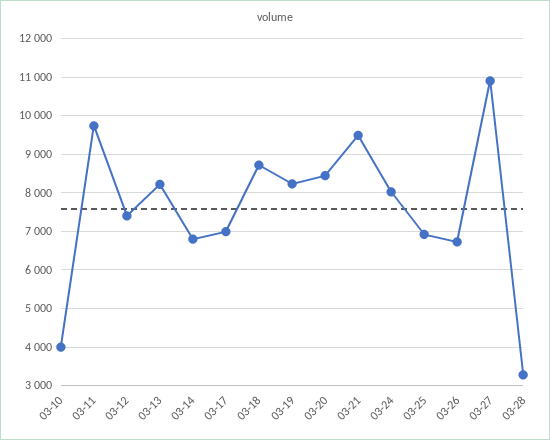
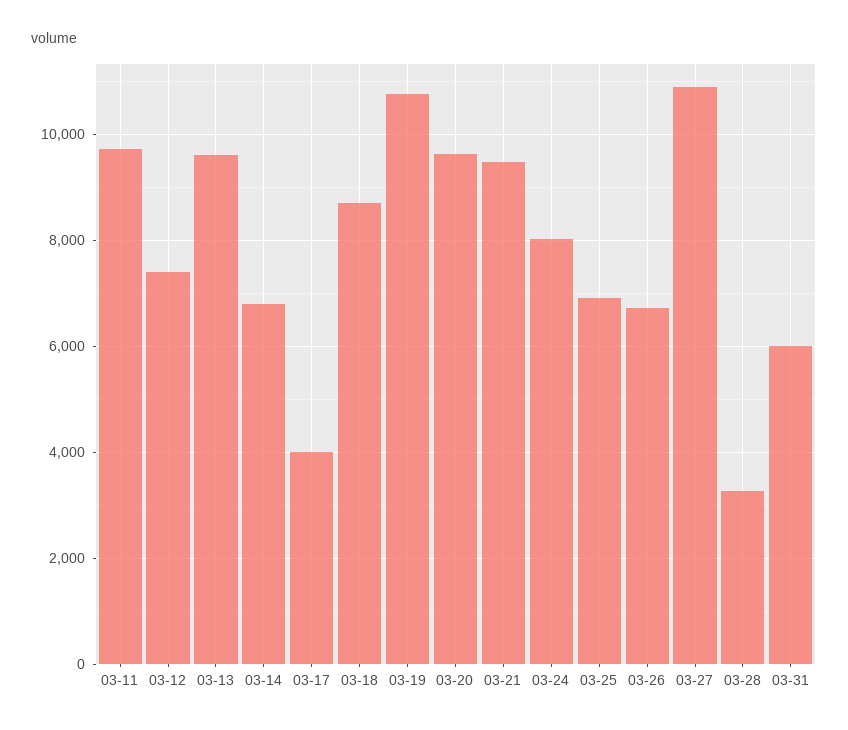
03-10: 4000 -> none
03-13: 8200 -> 9600
03-17: 7000 -> 4000
03-19: 8200 -> 10800
03-20: 8400 -> 9600
03-31: none -> 6000

